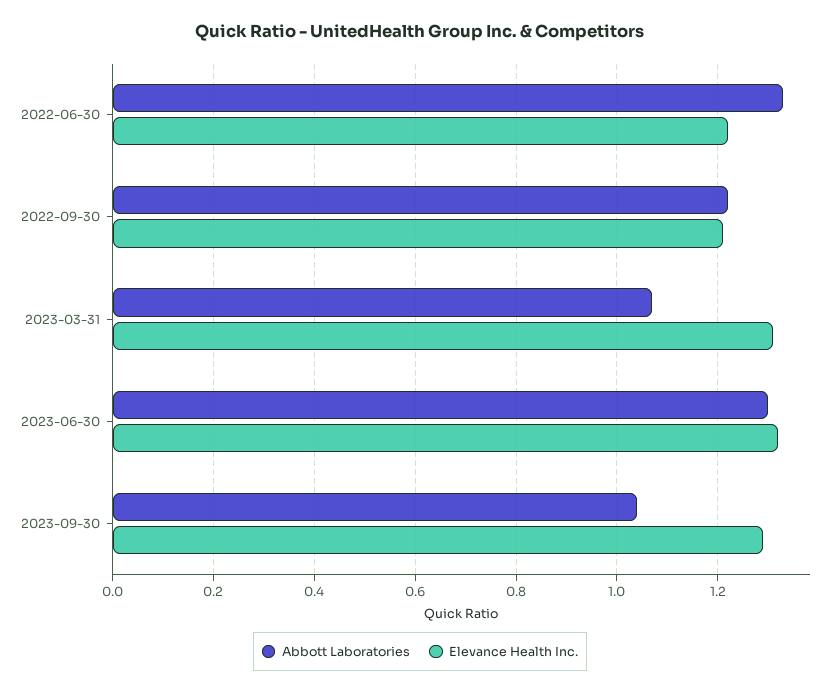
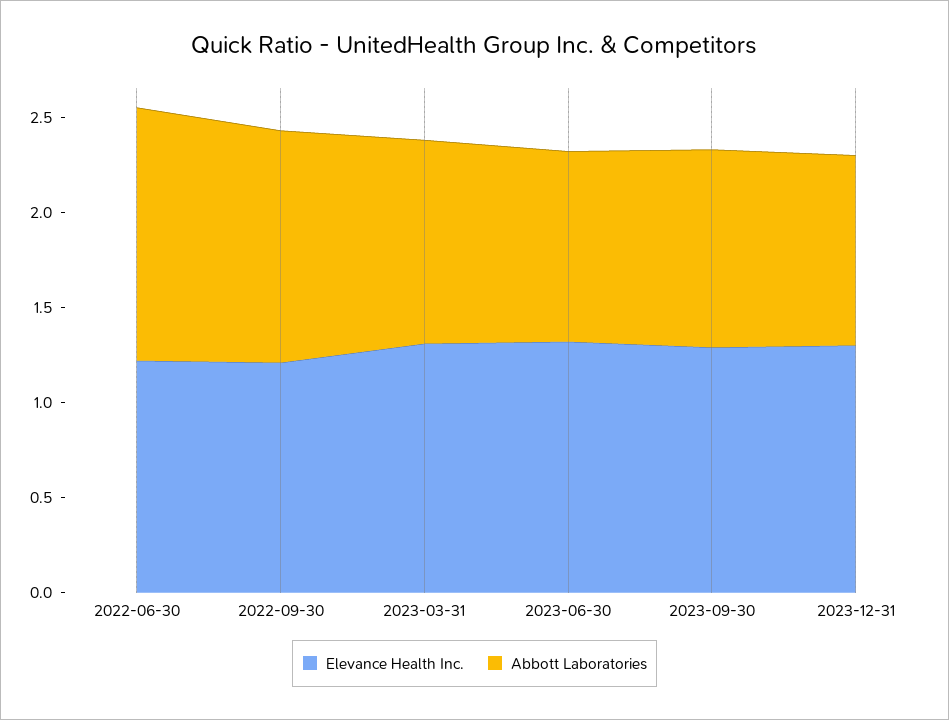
Abbott Laboratories, 2023-06-30: 1.3 -> 1
Elevance Health Inc., 2023-12-31: none -> 1.3
Abbott Laboratories, 2023-12-31: none -> 1

